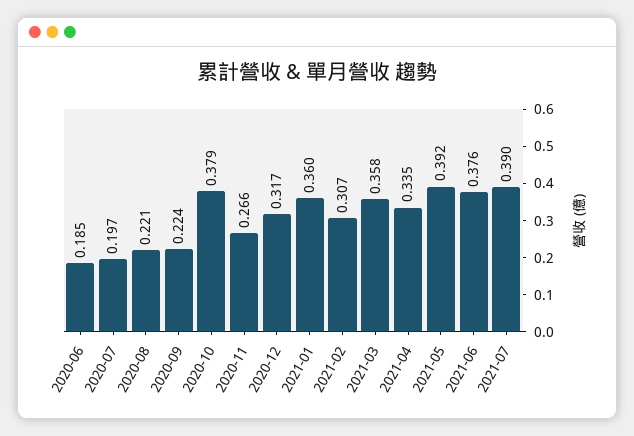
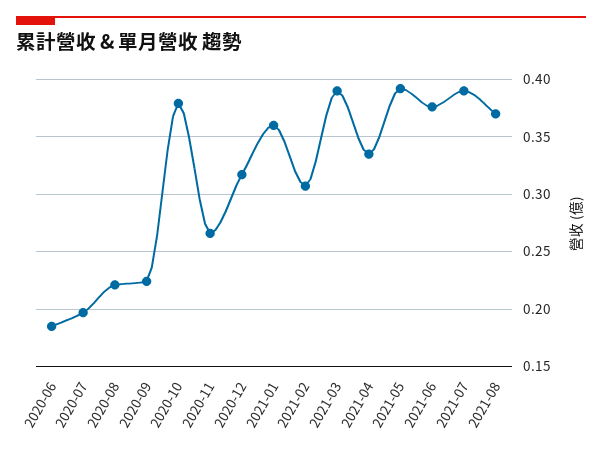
2021-03: 0.358 -> 0.39
2021-08: none -> 0.37

